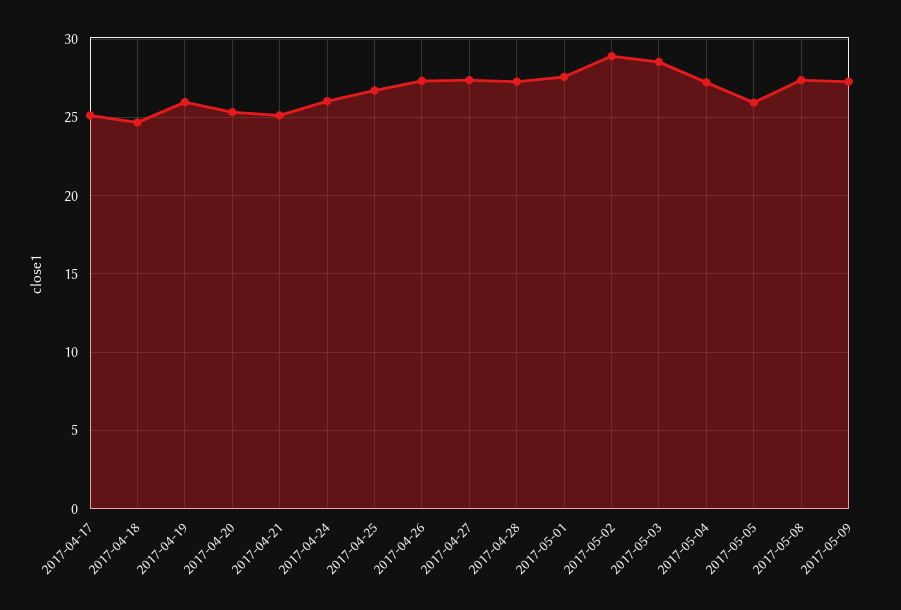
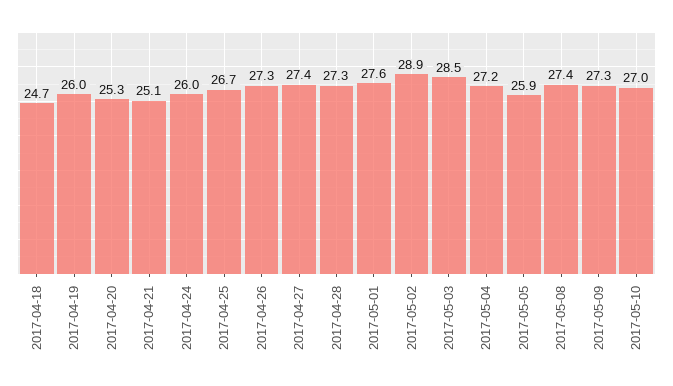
2017-04-17: 25 -> none
2017-05-10: none -> 27

